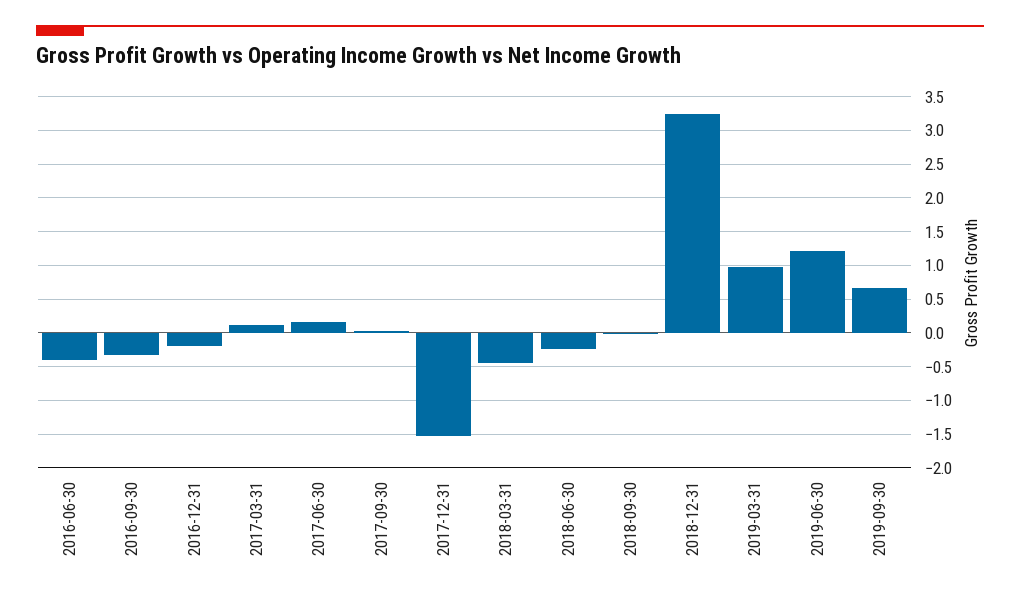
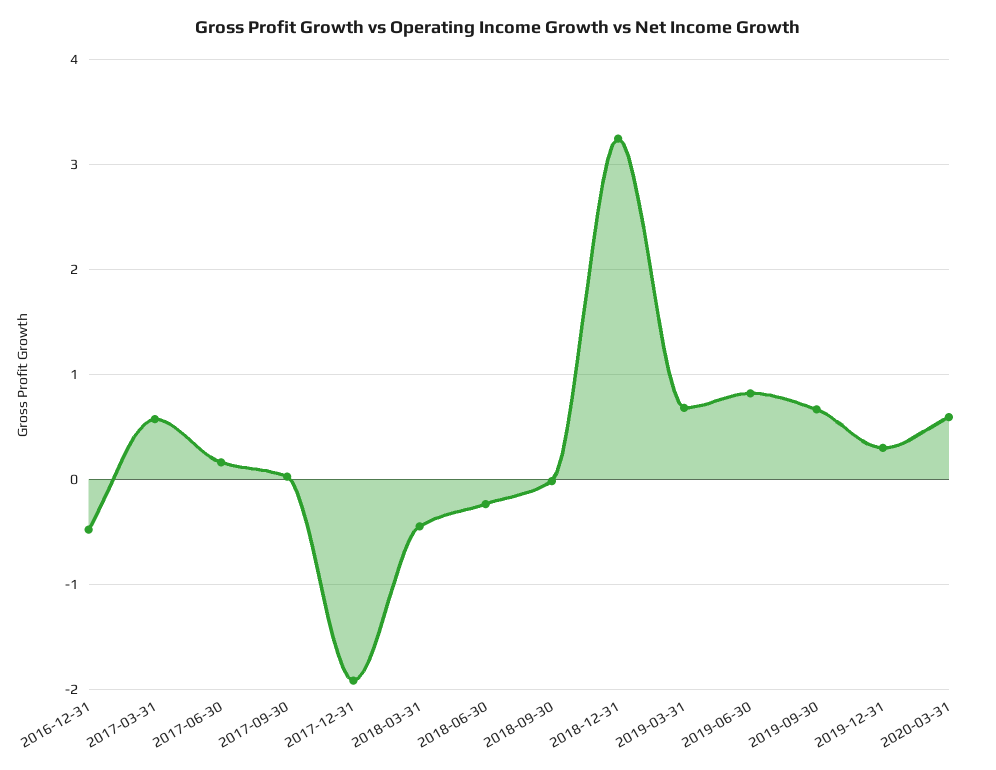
2016-06-30: -0.4 -> none
2016-09-30: -0.3 -> none
2016-12-31: -0.2 -> -0.5
2017-03-31: 0.1 -> 0.6
2017-12-31: -1.5 -> -1.9
2019-03-31: 1 -> 0.7
2019-06-30: 1.2 -> 0.8
2019-12-31: none -> 0.3
2020-03-31: none -> 0.6

